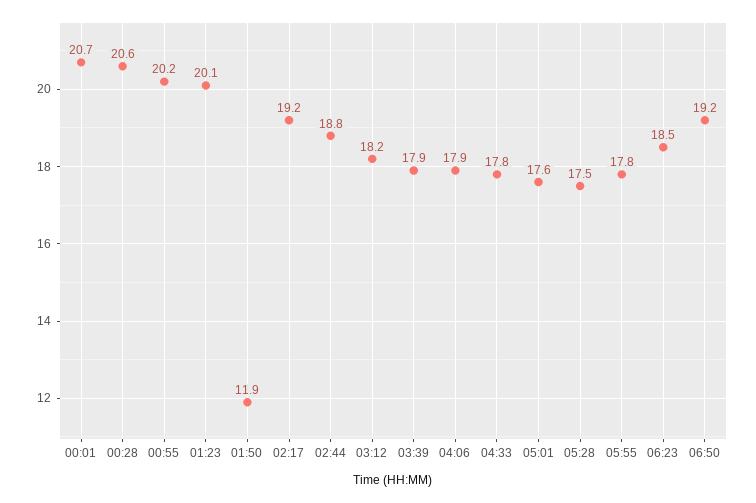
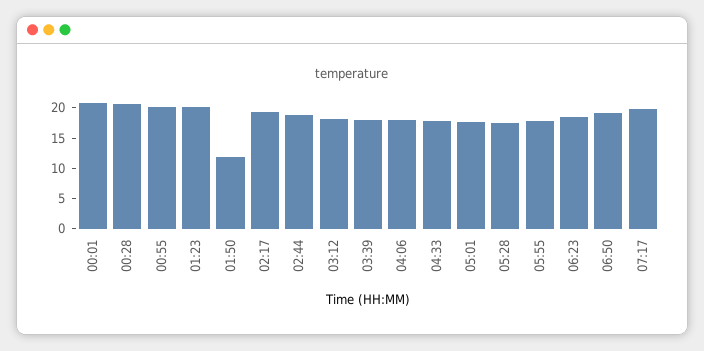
07:17: none -> 20

